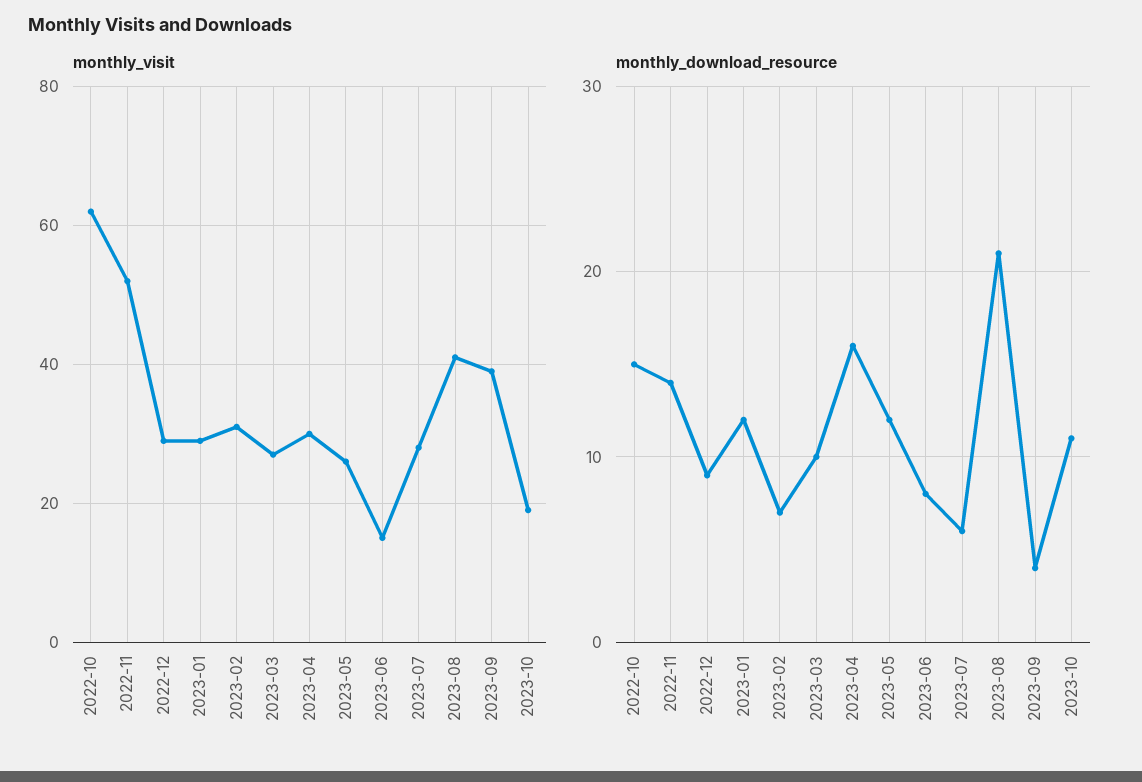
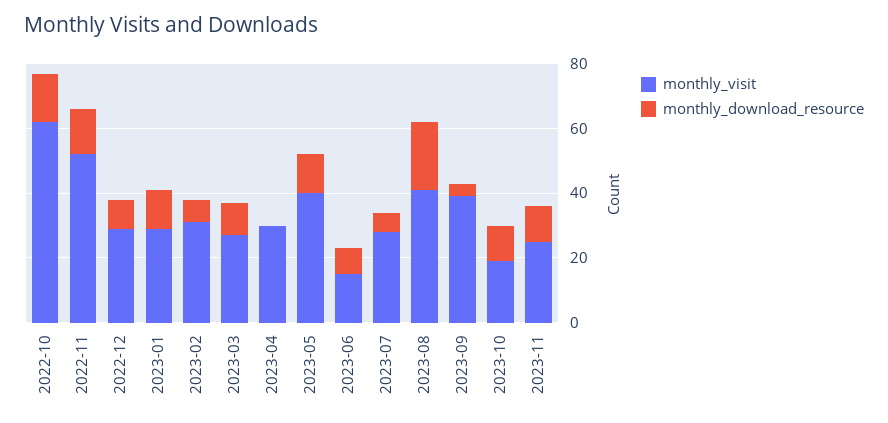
monthly_visit, 2023-05: 25 -> 40
monthly_download_resource, 2023-04: 16 -> 0
monthly_visit, 2023-11: none -> 25
monthly_download_resource, 2023-11: none -> 10

